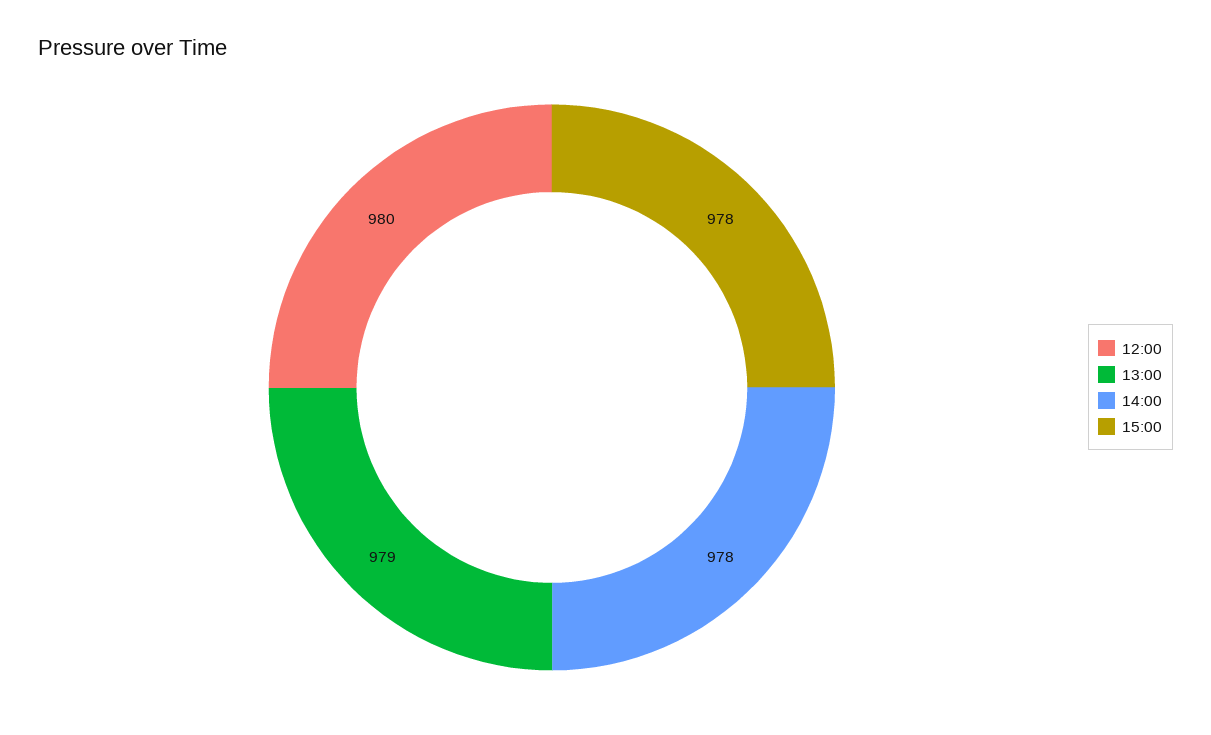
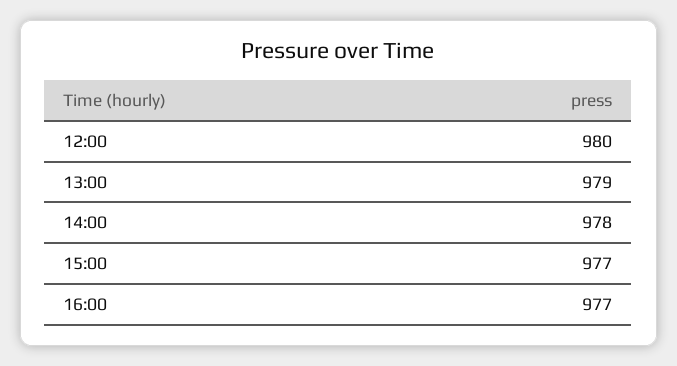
15:00: 978 -> 977
16:00: none -> 977

